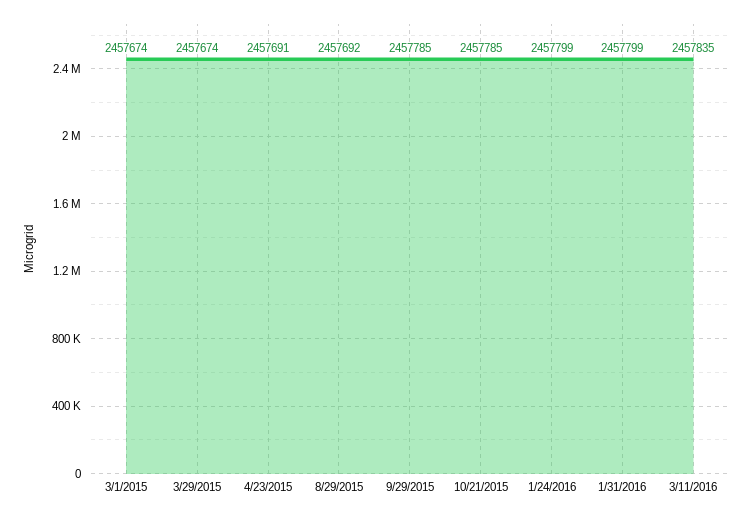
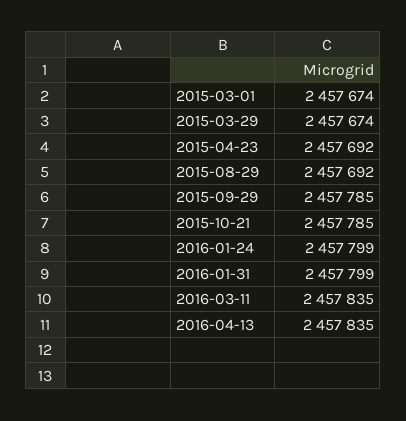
4/23/2015: 2457691 -> 2457692
2016-04-13: none -> 2457835

